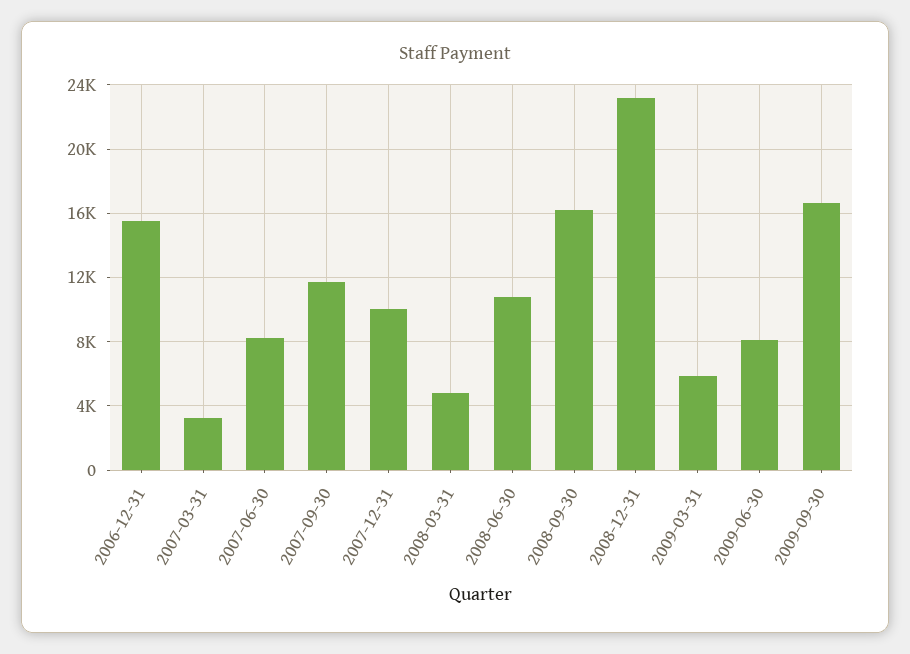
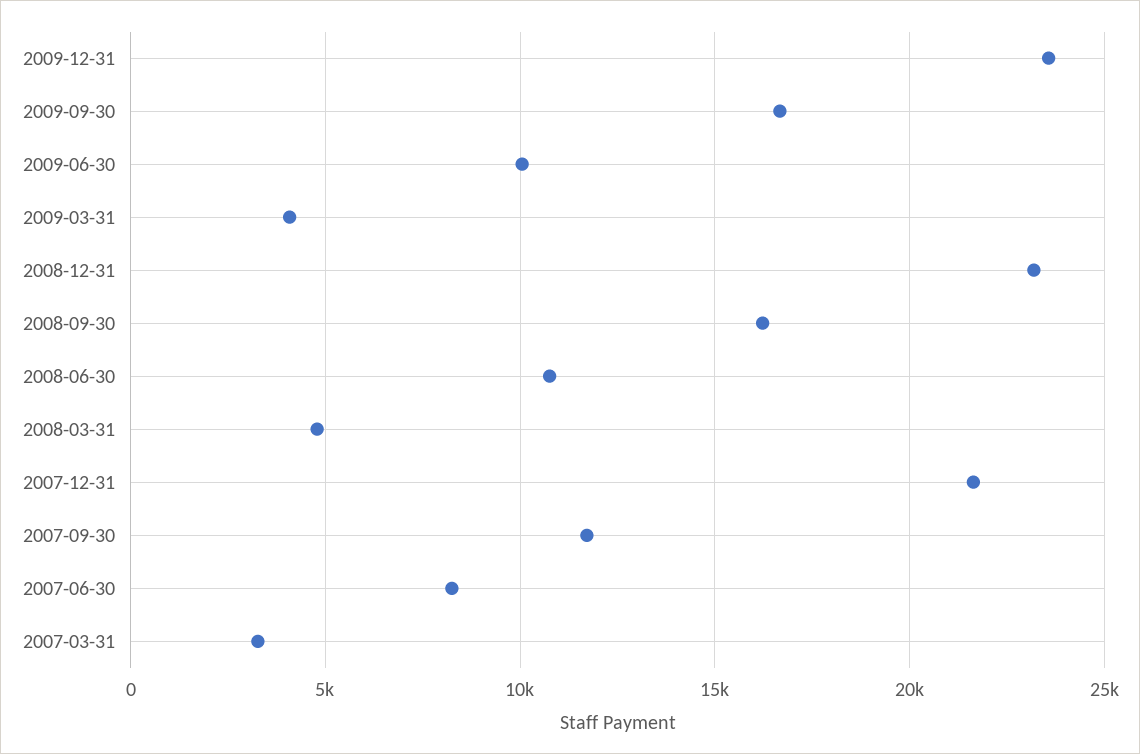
2006-12-31: 15500 -> none
2007-12-31: 10000 -> 21500
2009-03-31: 6000 -> 4000
2009-06-30: 8000 -> 10000
2009-12-31: none -> 23500

